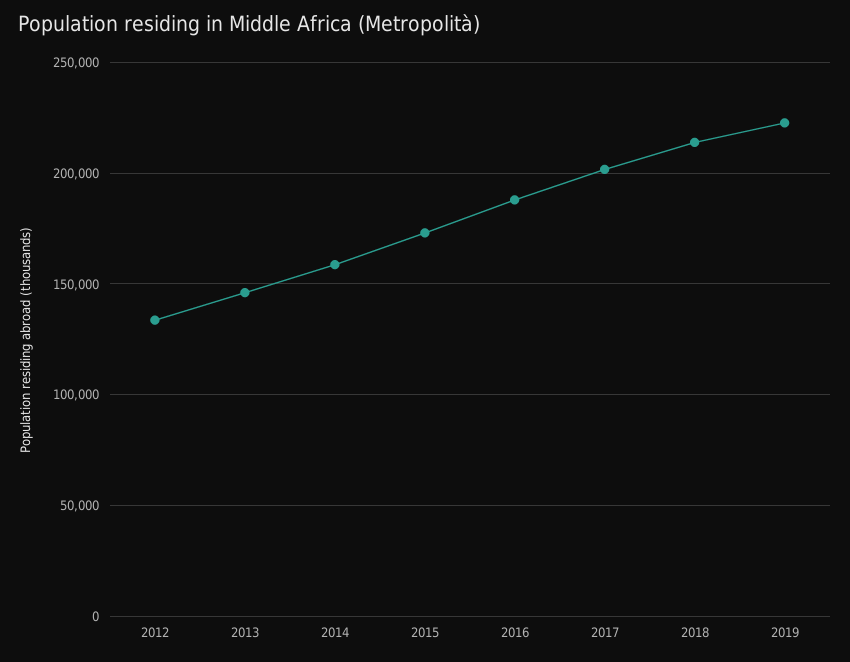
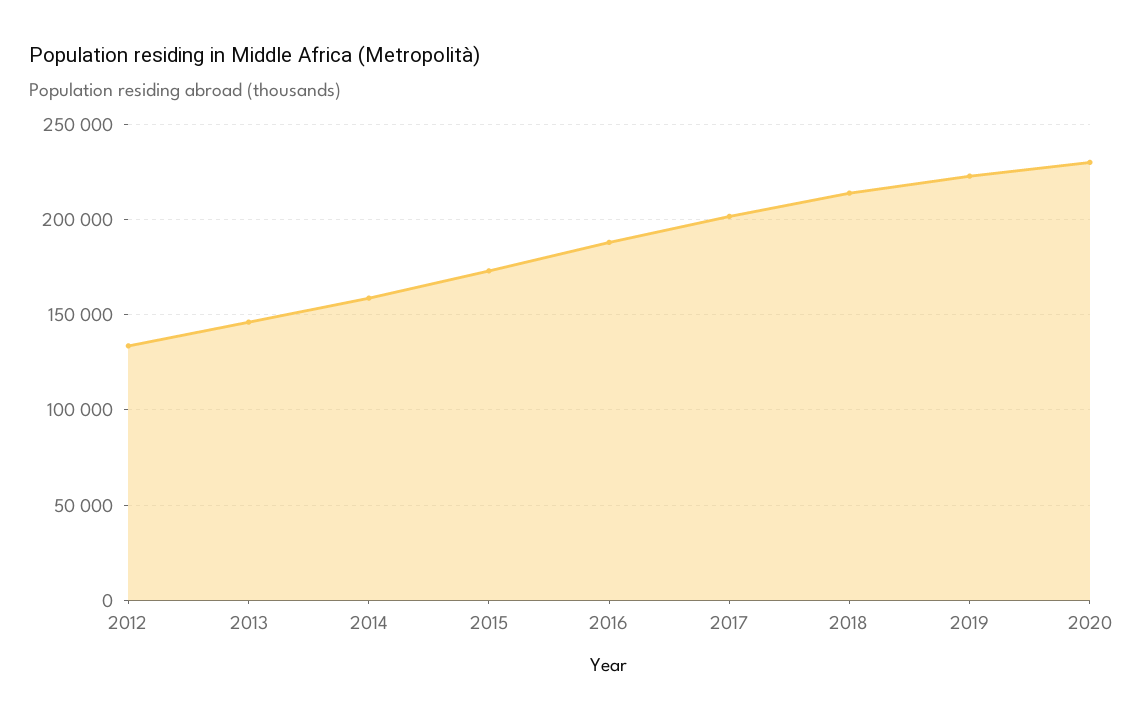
2020: none -> 230000

